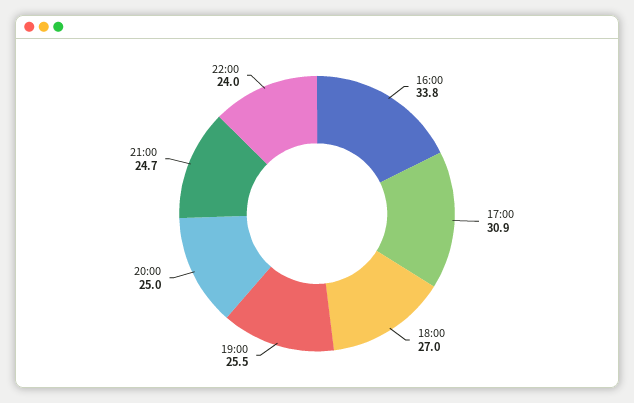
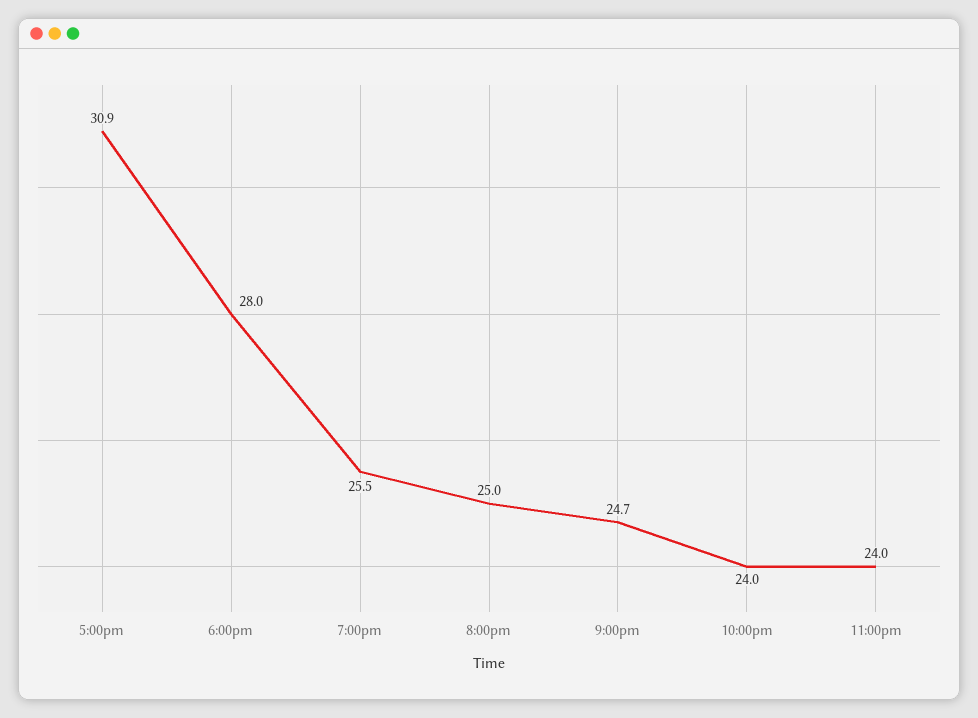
16:00: 33.8 -> none
18:00: 27 -> 28
11:00pm: none -> 24

